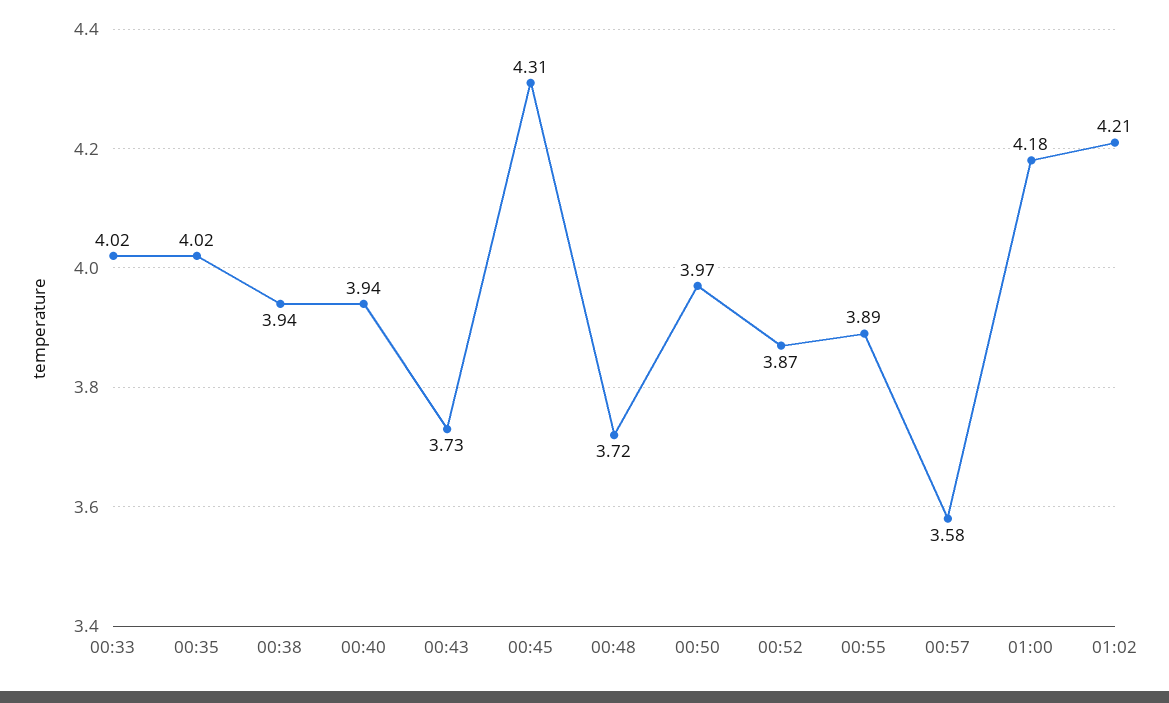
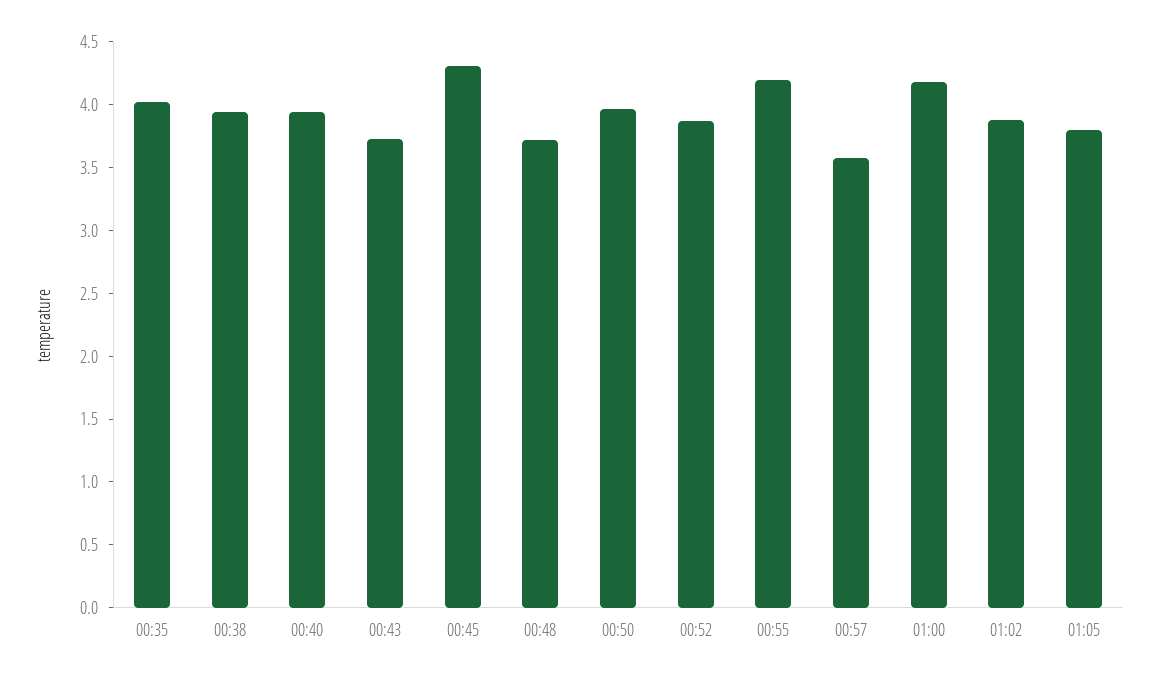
00:33: 4.02 -> none
00:55: 3.89 -> 4.2
01:02: 4.21 -> 3.9
01:05: none -> 3.8

